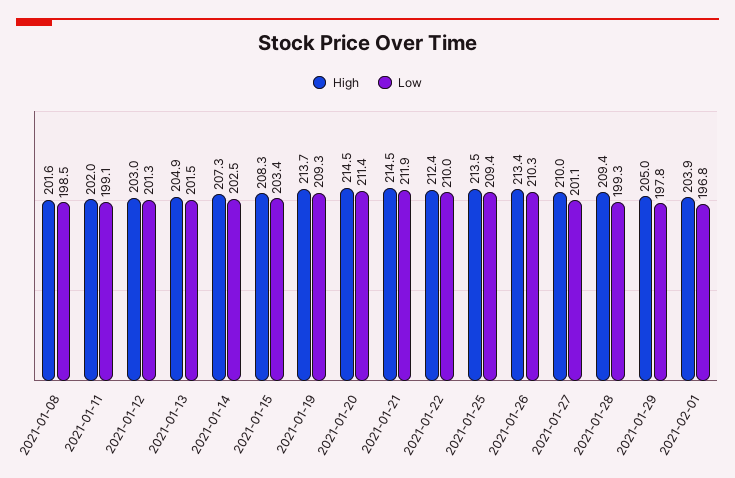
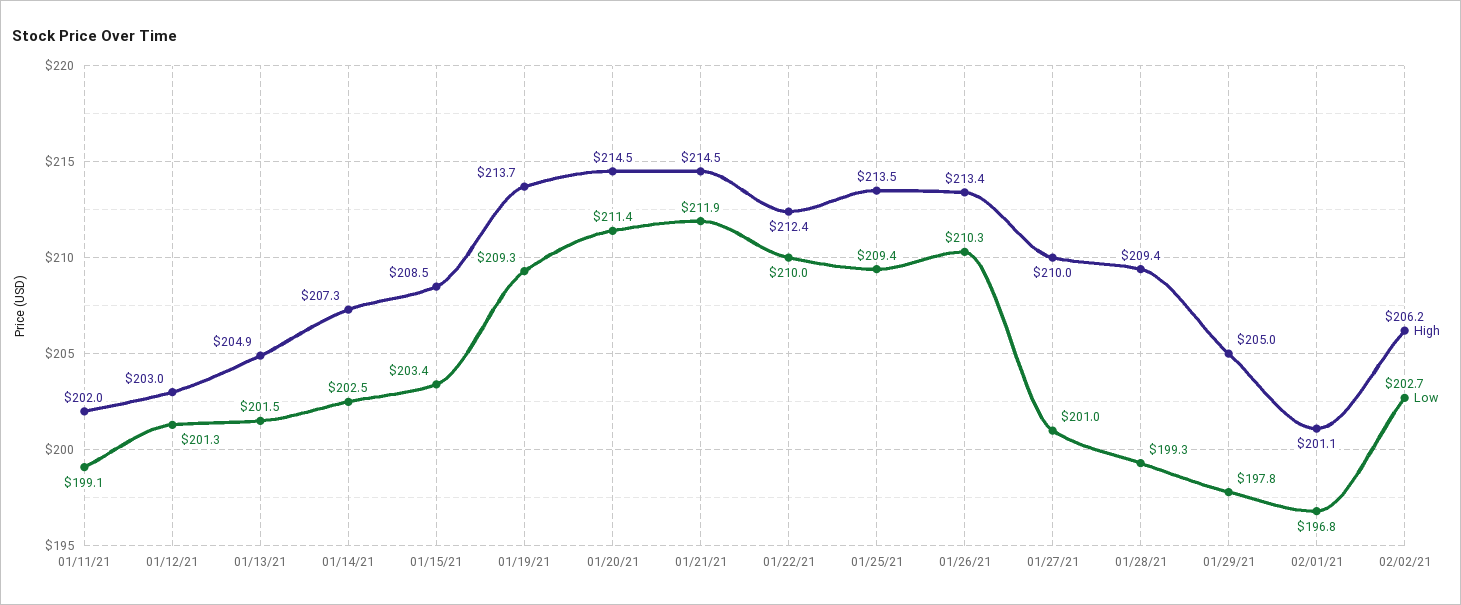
High, 2021-01-08: 201.6 -> none
Low, 2021-01-08: 198.5 -> none
High, 2021-01-15: 208.3 -> 208.5
Low, 2021-01-27: 201.1 -> 201
High, 2021-02-01: 203.9 -> 201.1
High, 02/02/21: none -> 206.2
Low, 02/02/21: none -> 202.7

